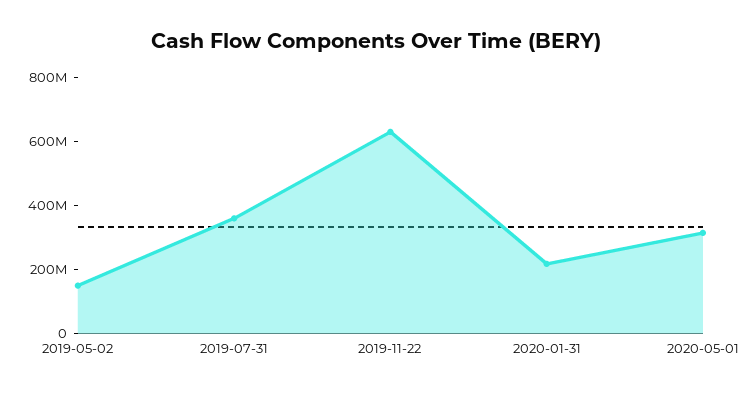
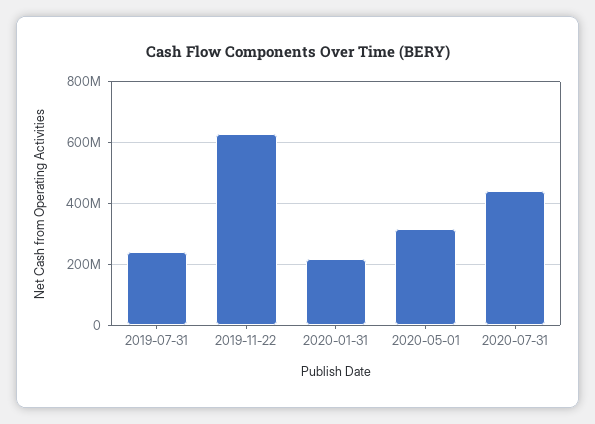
2019-05-02: 150000000 -> none
2019-07-31: 350000000 -> 240000000
2020-07-31: none -> 440000000

